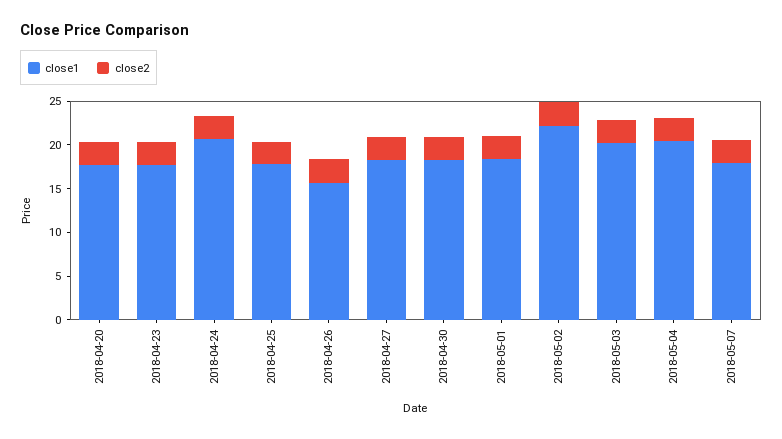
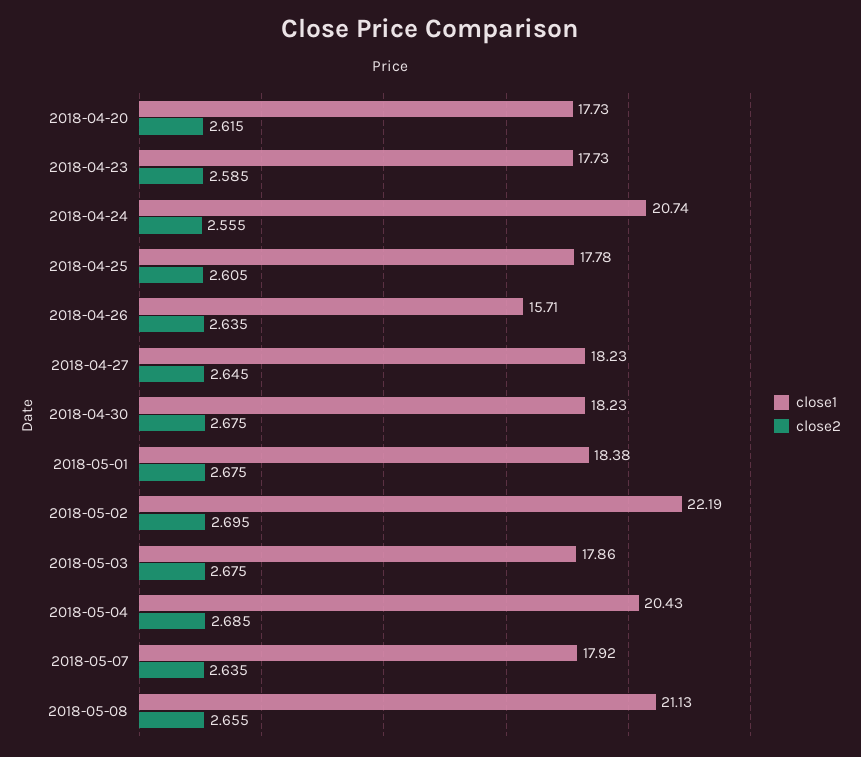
close1, 2018-05-03: 20 -> 17.86
close1, 2018-05-08: none -> 21.13
close2, 2018-05-08: none -> 2.655

